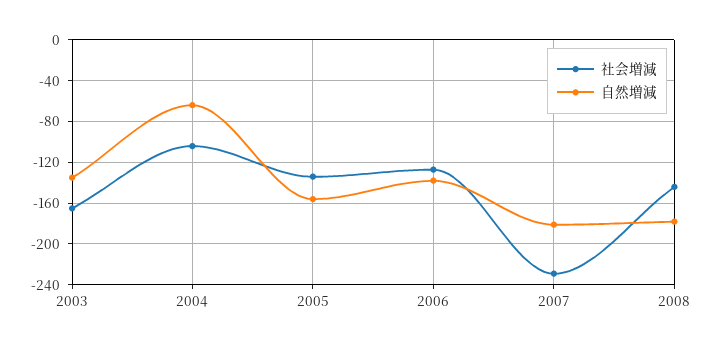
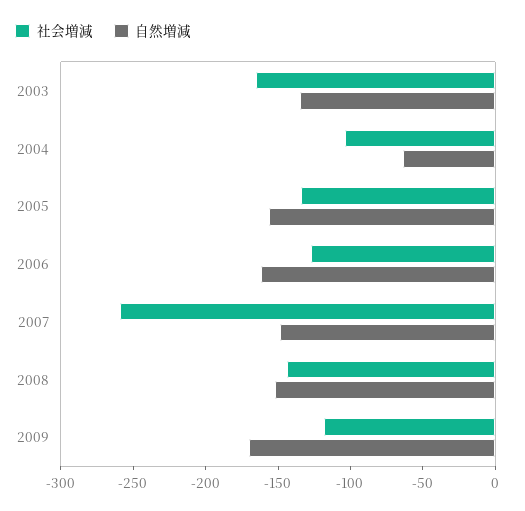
自然増減, 2006: -140 -> -160
社会増減, 2007: -230 -> -260
自然増減, 2007: -180 -> -150
自然増減, 2008: -180 -> -150
社会増減, 2009: none -> -120
自然増減, 2009: none -> -170

